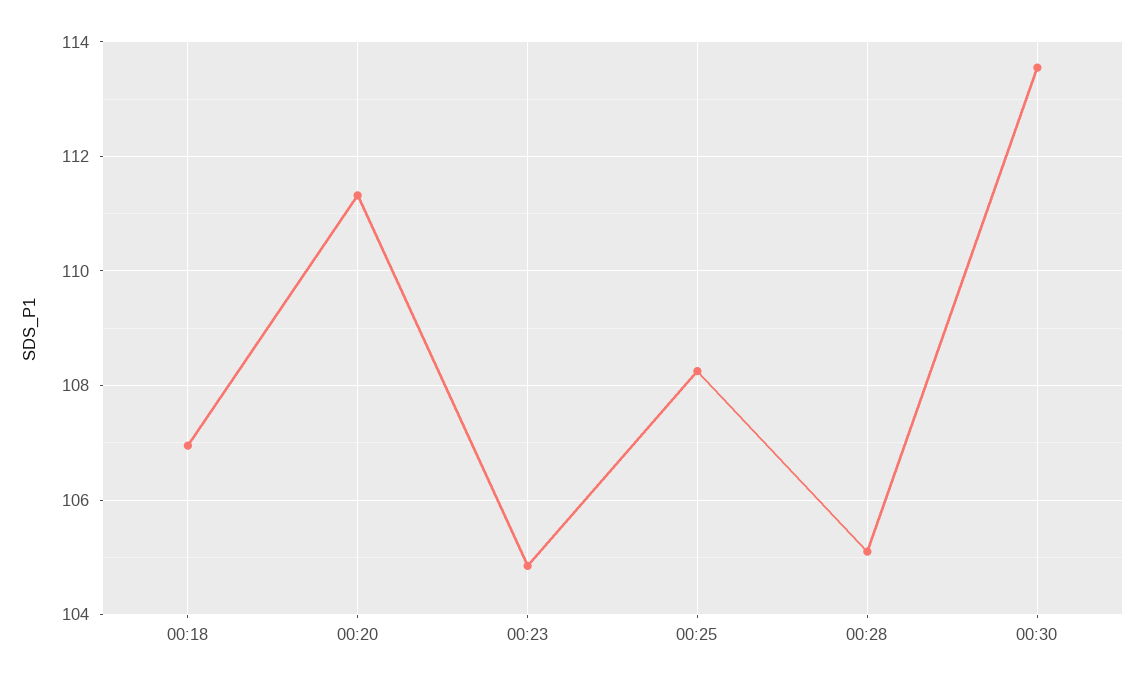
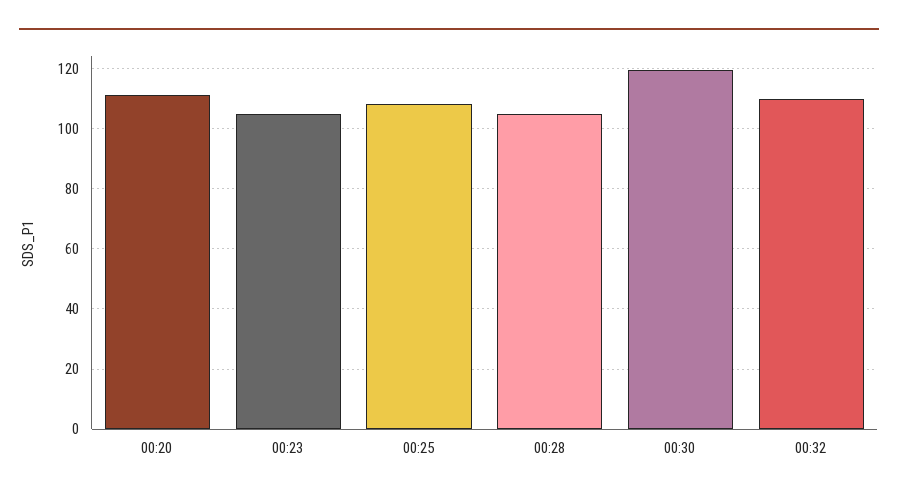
00:18: 107 -> none
00:30: 113.6 -> 120
00:32: none -> 110

